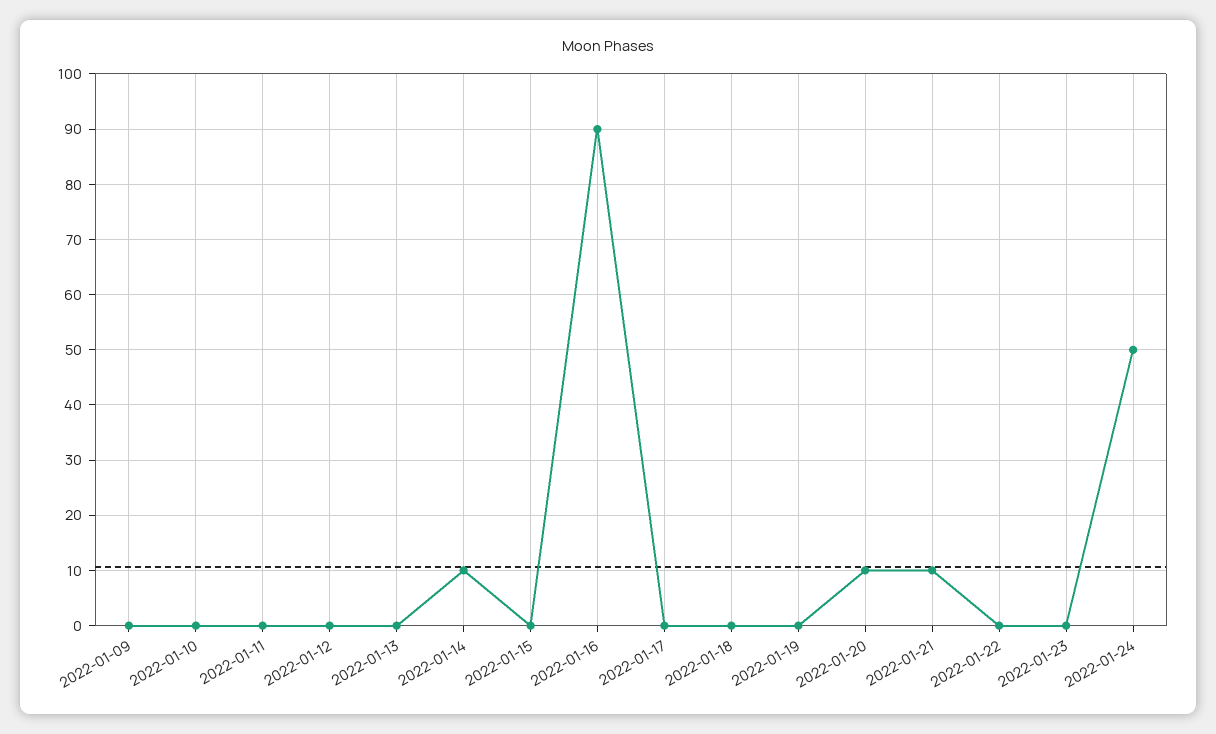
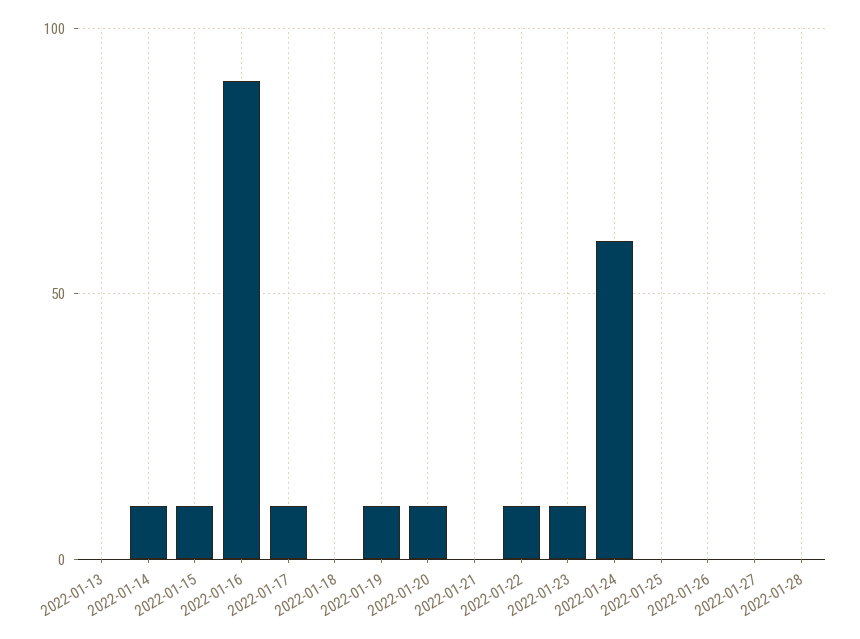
2022-01-09: 0 -> none
2022-01-10: 0 -> none
2022-01-11: 0 -> none
2022-01-12: 0 -> none
2022-01-15: 0 -> 10
2022-01-17: 0 -> 10
2022-01-19: 0 -> 10
2022-01-21: 10 -> 0
2022-01-22: 0 -> 10
2022-01-23: 0 -> 10
2022-01-24: 50 -> 60
2022-01-25: none -> 0
2022-01-26: none -> 0
2022-01-27: none -> 0
2022-01-28: none -> 0

